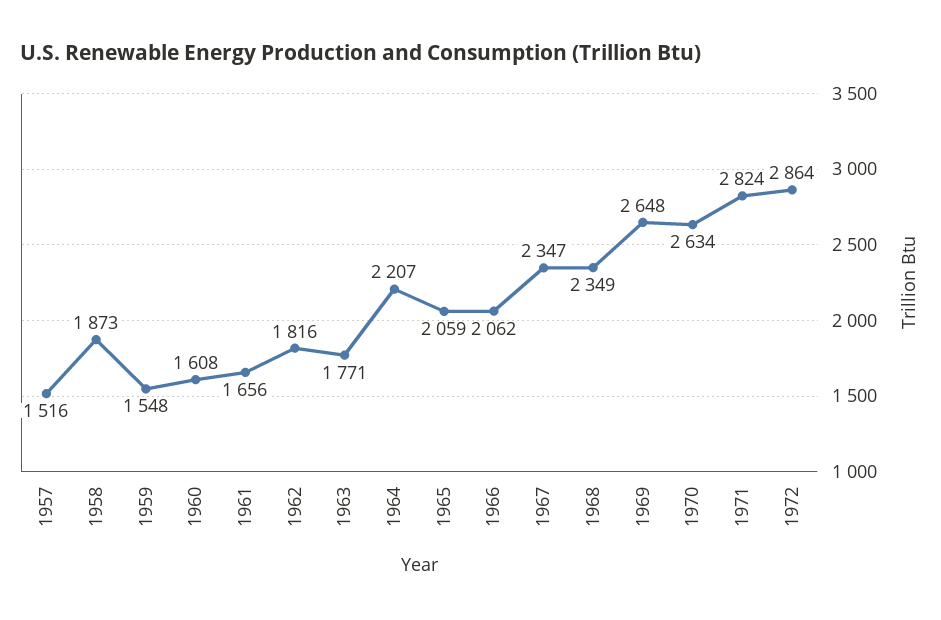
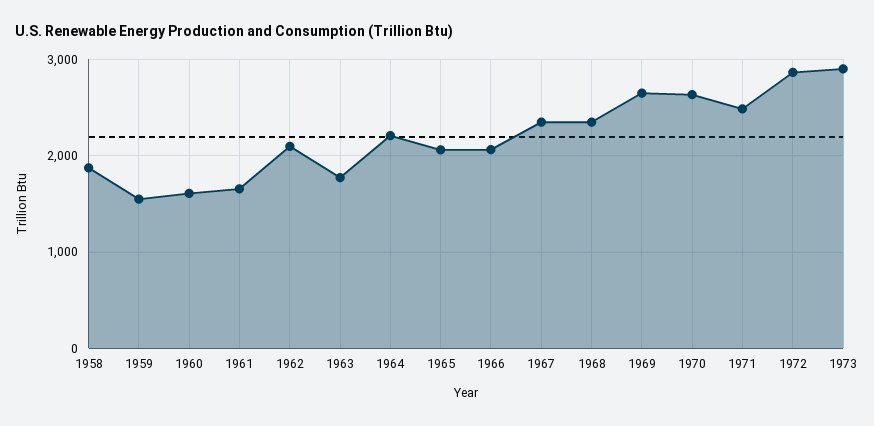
1957: 1516 -> none
1962: 1816 -> 2100
1971: 2824 -> 2500
1973: none -> 2900

